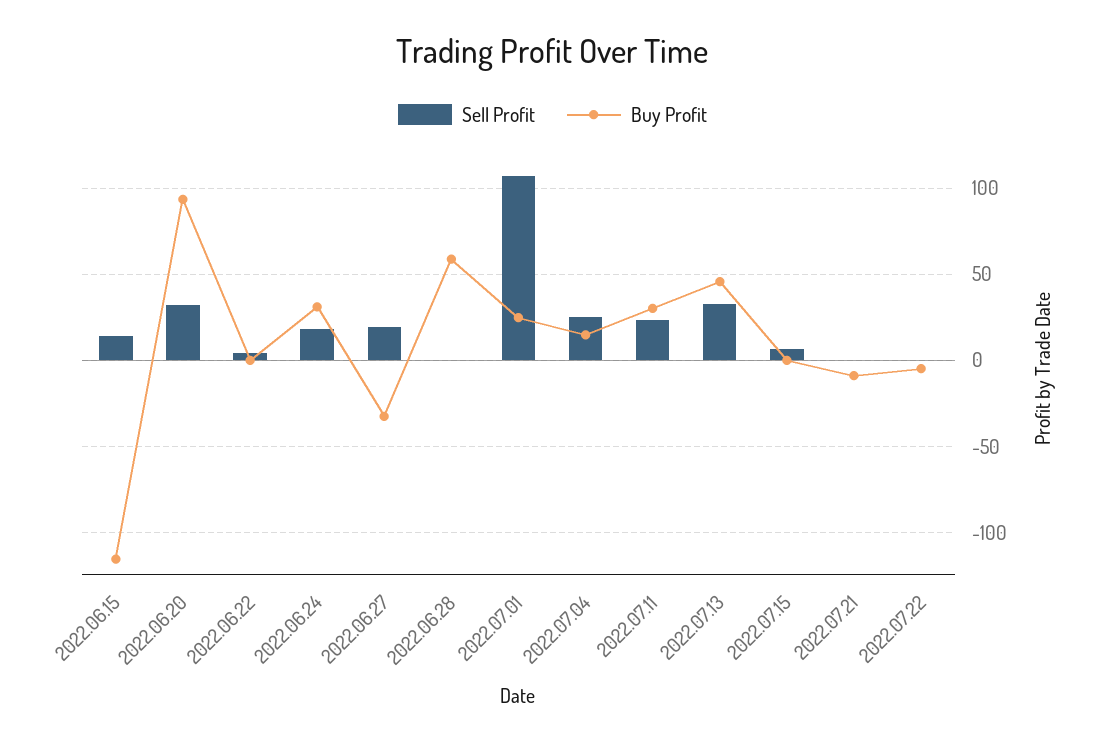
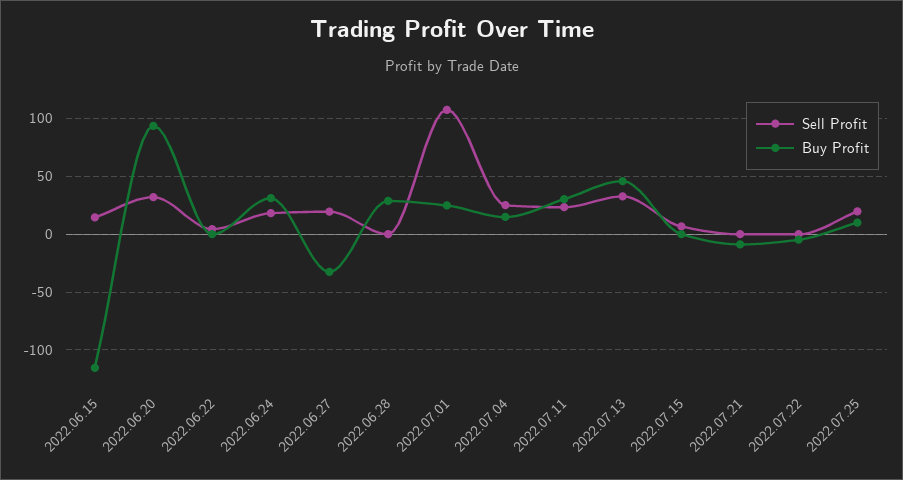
Buy Profit, 2022.06.28: 60 -> 30
Sell Profit, 2022.07.25: none -> 20
Buy Profit, 2022.07.25: none -> 10

